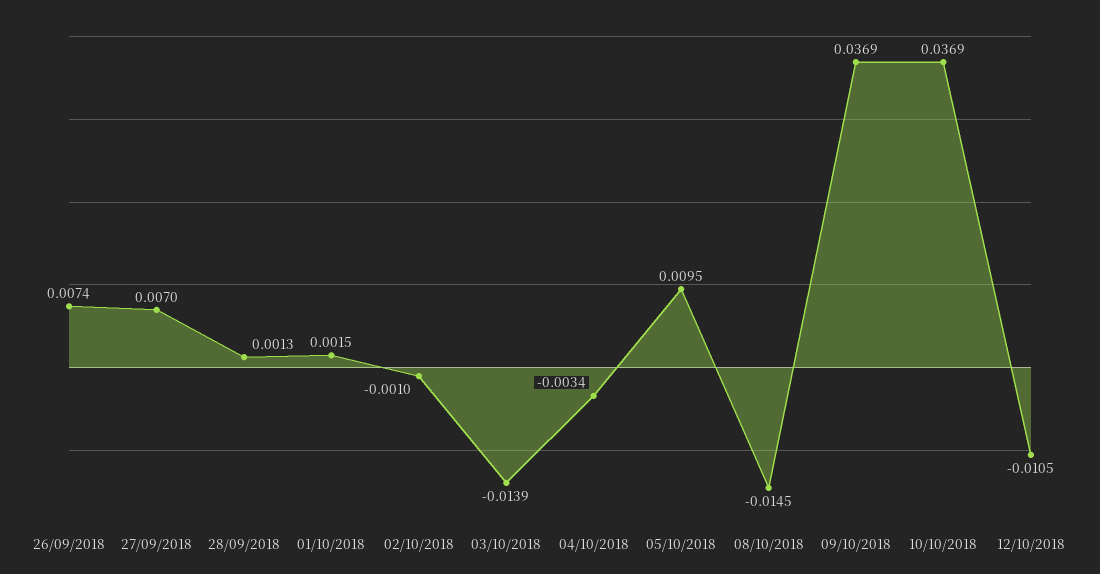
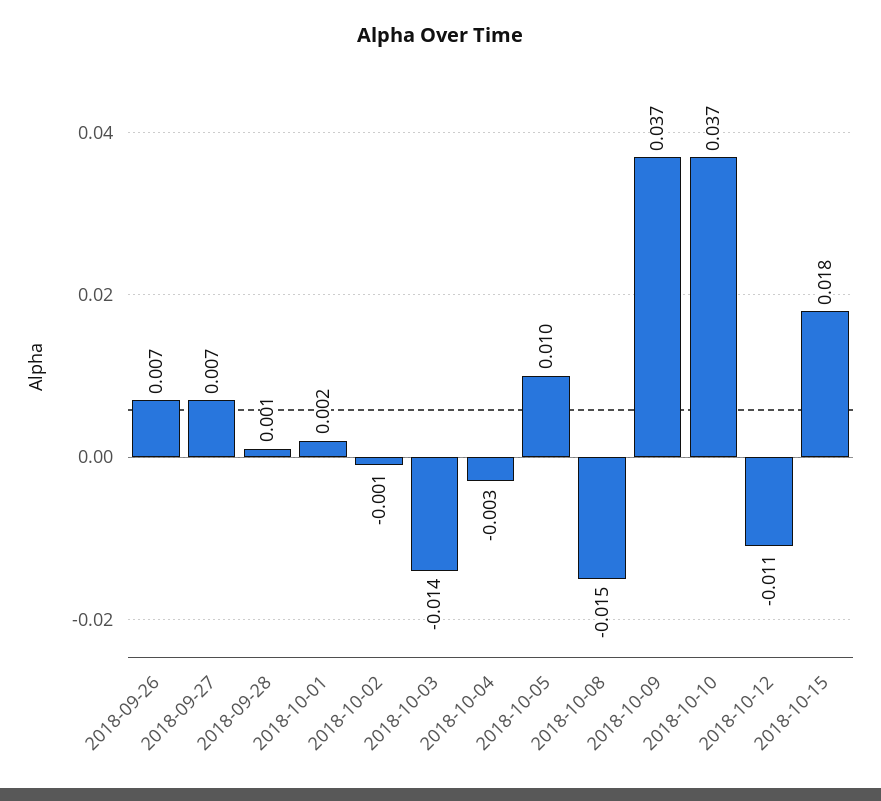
2018-10-15: none -> 0.018

